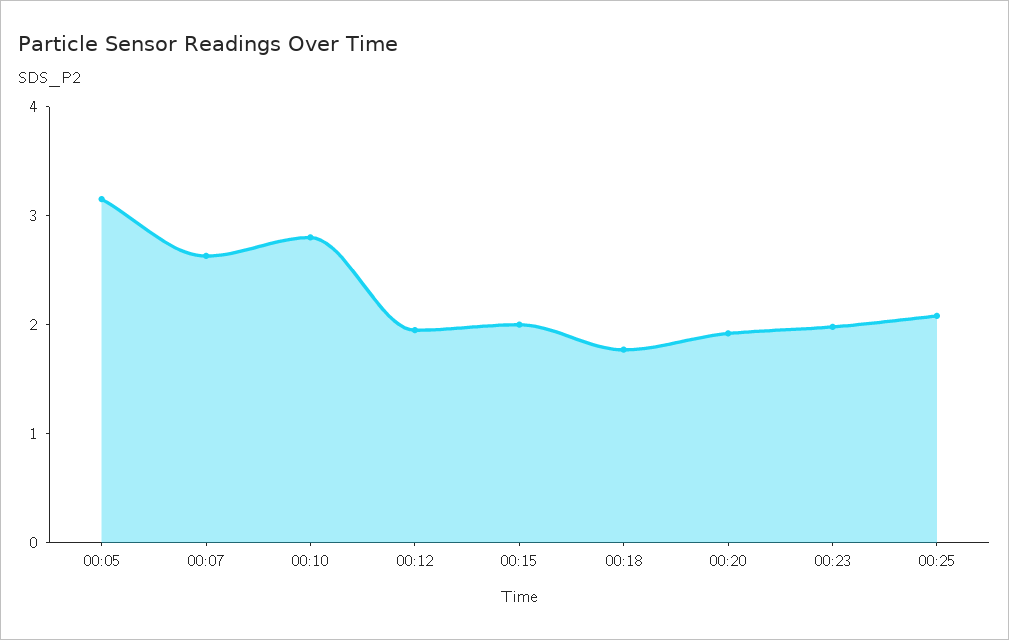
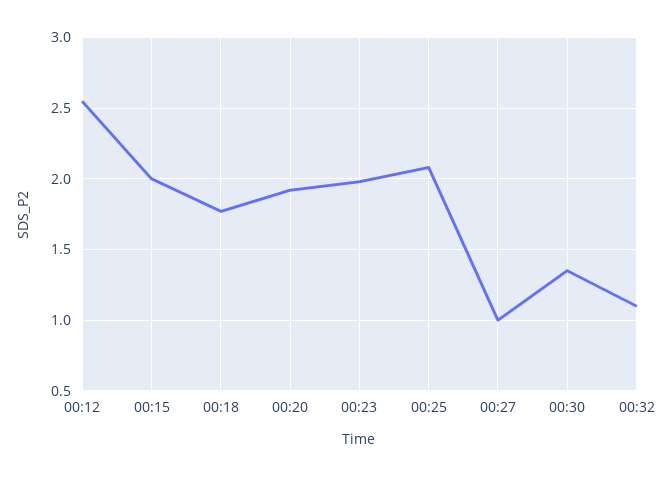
00:05: 3.2 -> none
00:07: 2.6 -> none
00:10: 2.8 -> none
00:12: 2 -> 2.55
00:27: none -> 1
00:30: none -> 1.35
00:32: none -> 1.1

